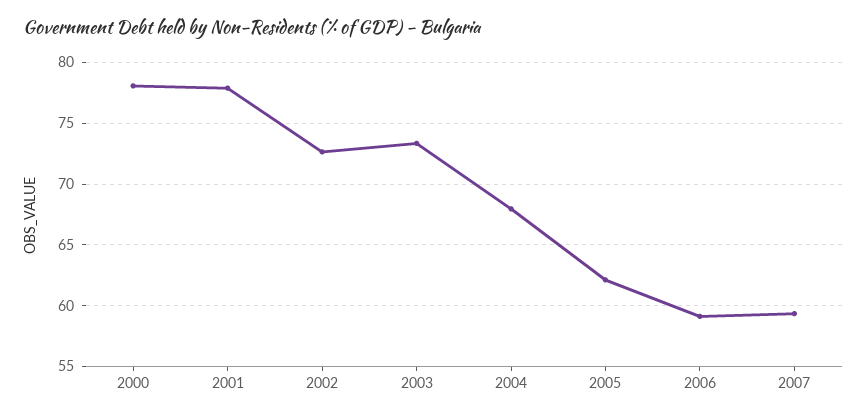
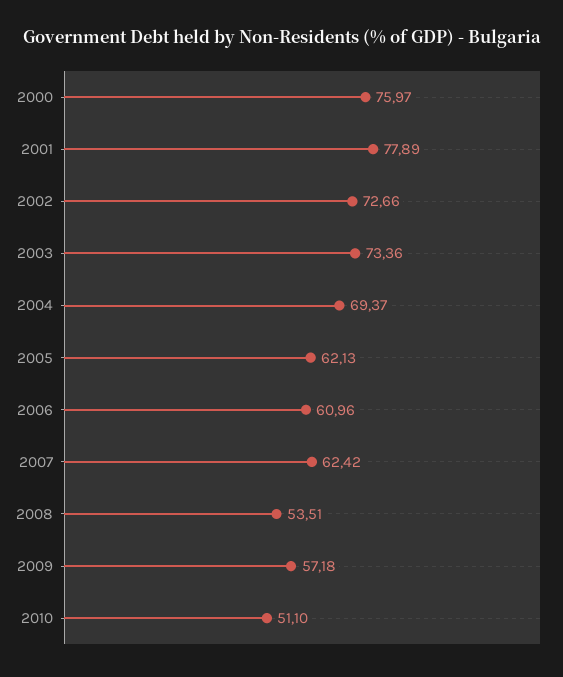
2000: 78 -> 75.97
2004: 68 -> 69.37
2006: 59 -> 60.96
2007: 59.5 -> 62.42
2008: none -> 53.51
2009: none -> 57.18
2010: none -> 51.1

